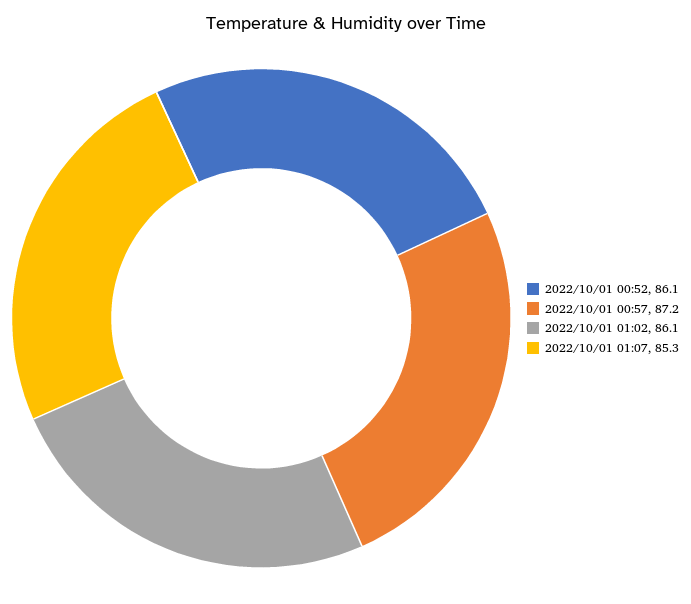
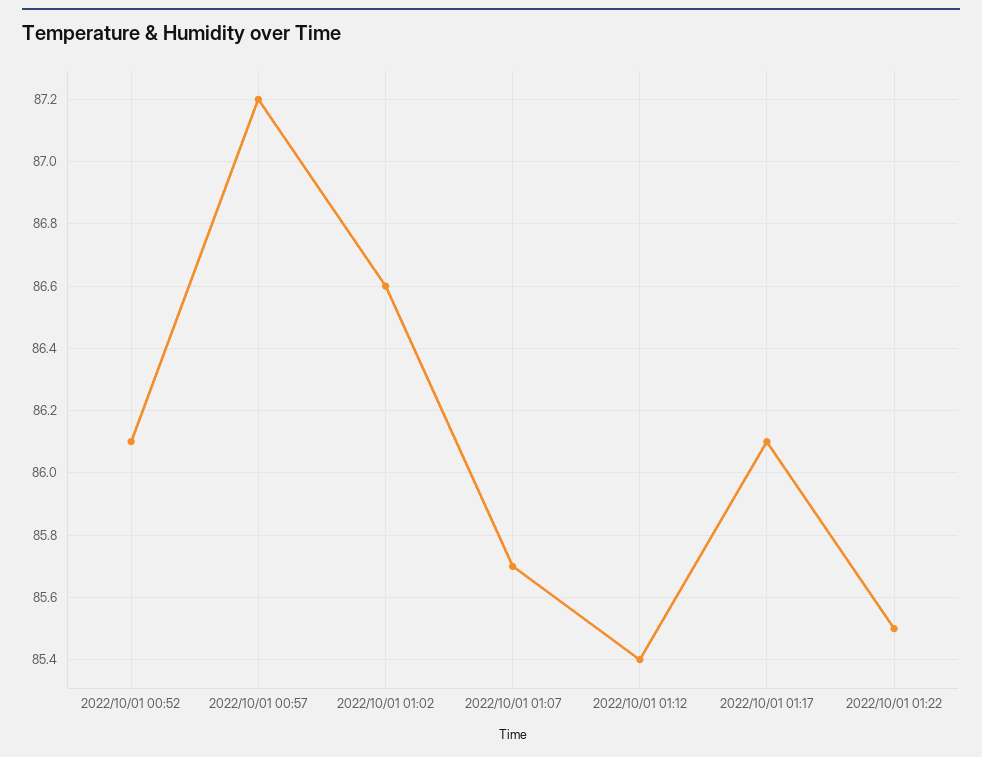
2022/10/01 01:02: 86.1 -> 86.6
2022/10/01 01:07: 85.3 -> 85.7
2022/10/01 01:12: none -> 85.4
2022/10/01 01:17: none -> 86.1
2022/10/01 01:22: none -> 85.5

